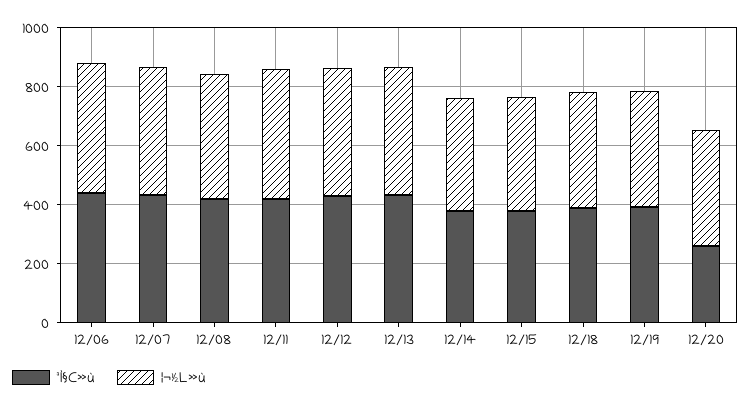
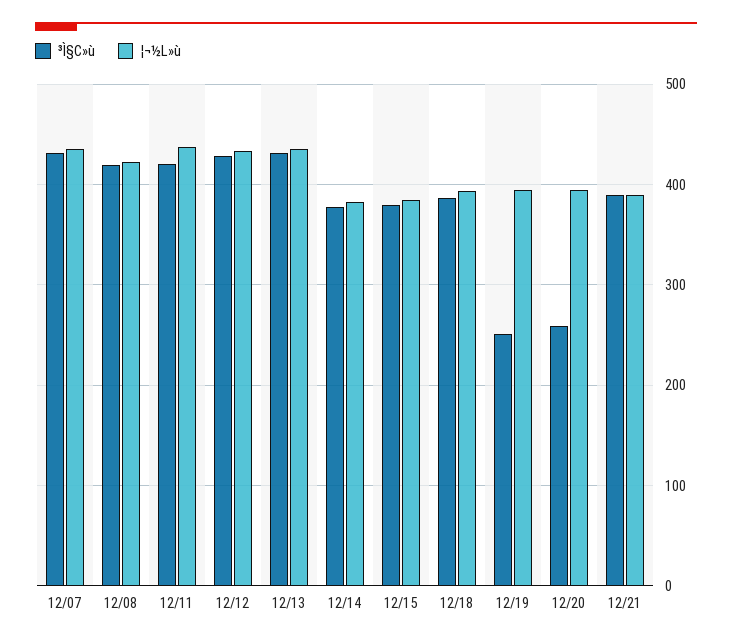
³Ì§C»ù, 12/06: 450 -> none
¦¬½L»ù, 12/06: 450 -> none
³Ì§C»ù, 12/19: 400 -> 250
³Ì§C»ù, 12/21: none -> 390
¦¬½L»ù, 12/21: none -> 390

